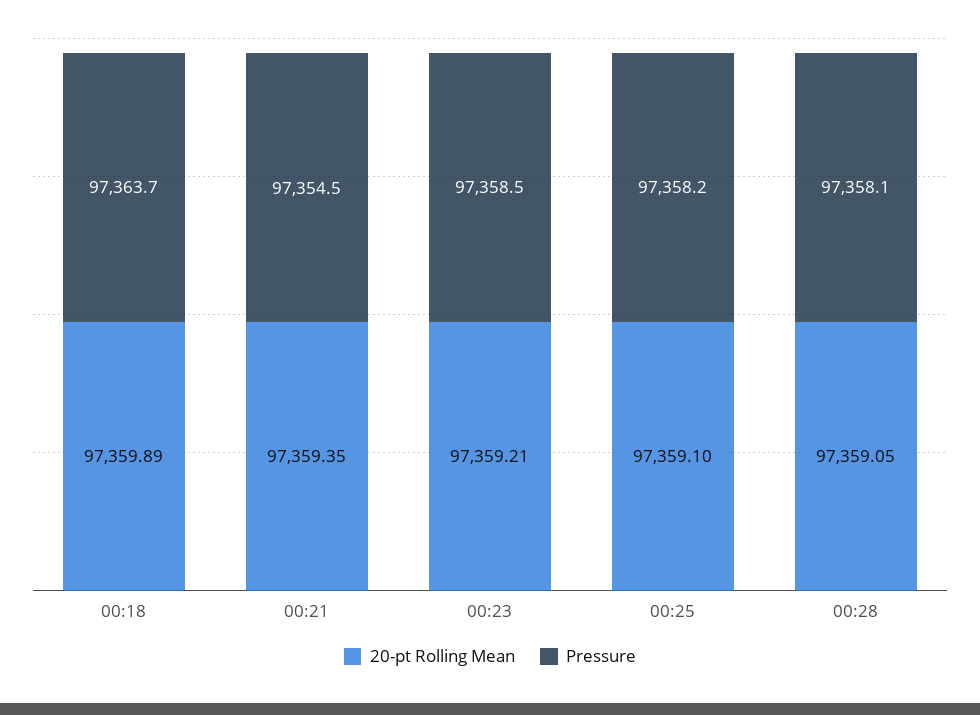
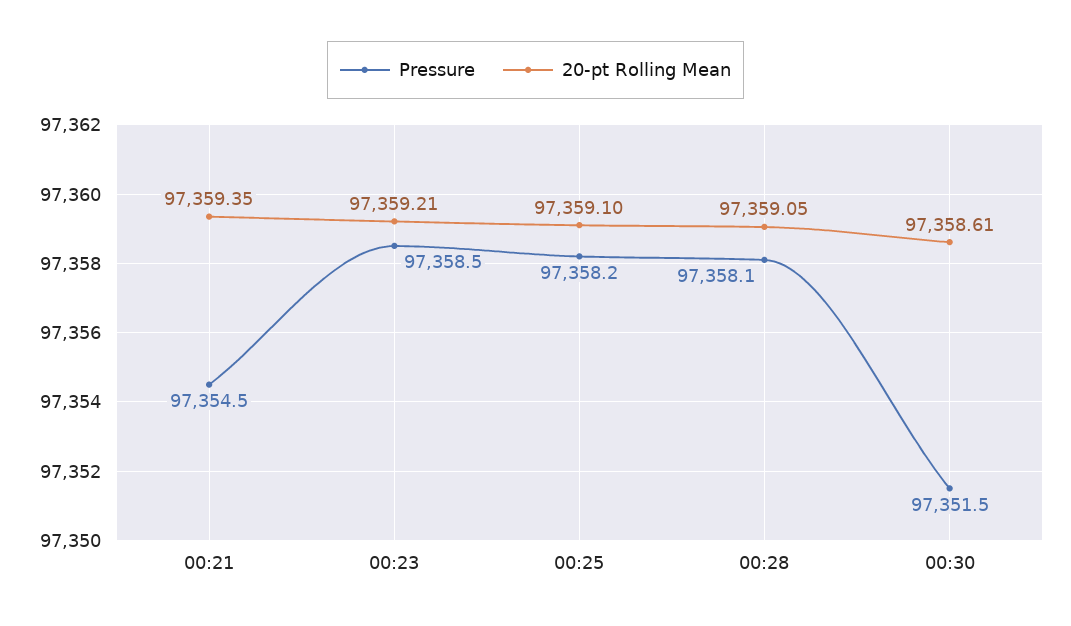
20-pt Rolling Mean, 00:18: 97359.89 -> none
Pressure, 00:18: 97363.7 -> none
Pressure, 00:30: none -> 97351.5
20-pt Rolling Mean, 00:30: none -> 97358.61

